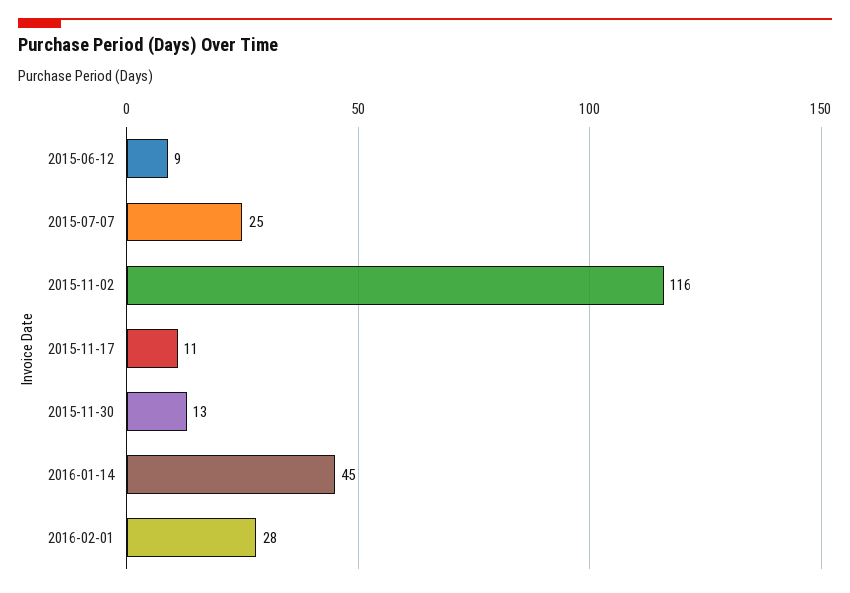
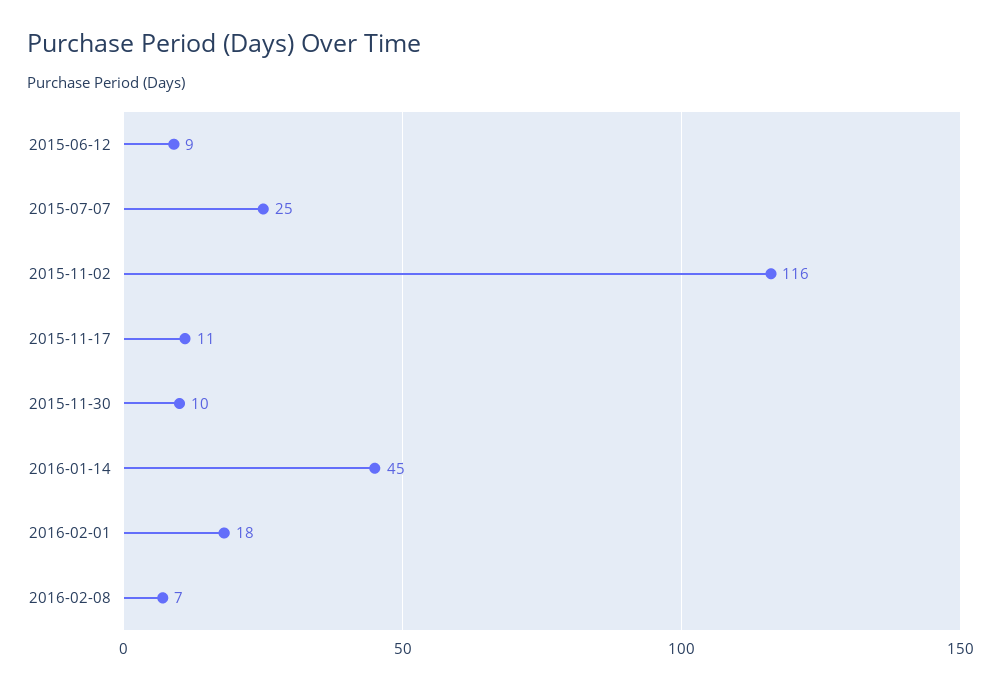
2015-11-30: 13 -> 10
2016-02-01: 28 -> 18
2016-02-08: none -> 7

